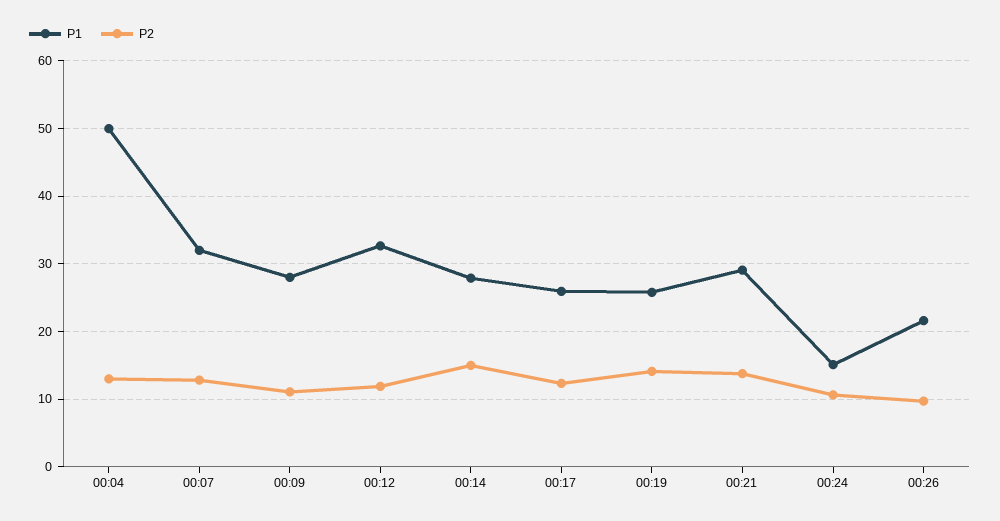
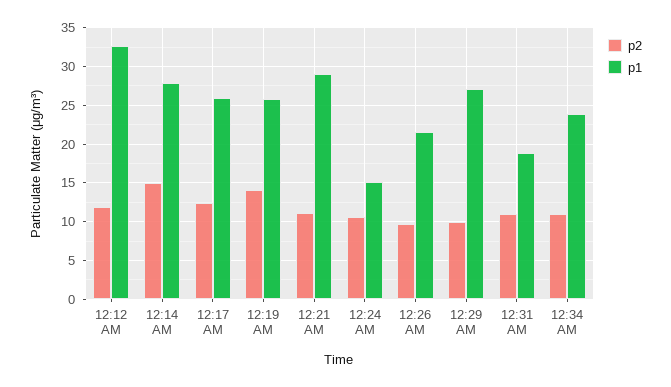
P1, 00:04: 50 -> none
P2, 00:04: 13 -> none
P1, 00:07: 32 -> none
P2, 00:07: 13 -> none
P1, 00:09: 28 -> none
P2, 00:09: 11 -> none
P2, 00:21: 14 -> 11
P2, 12:29 AM: none -> 10
P1, 12:29 AM: none -> 27
P2, 12:31 AM: none -> 11
P1, 12:31 AM: none -> 19
P2, 12:34 AM: none -> 11
P1, 12:34 AM: none -> 24

